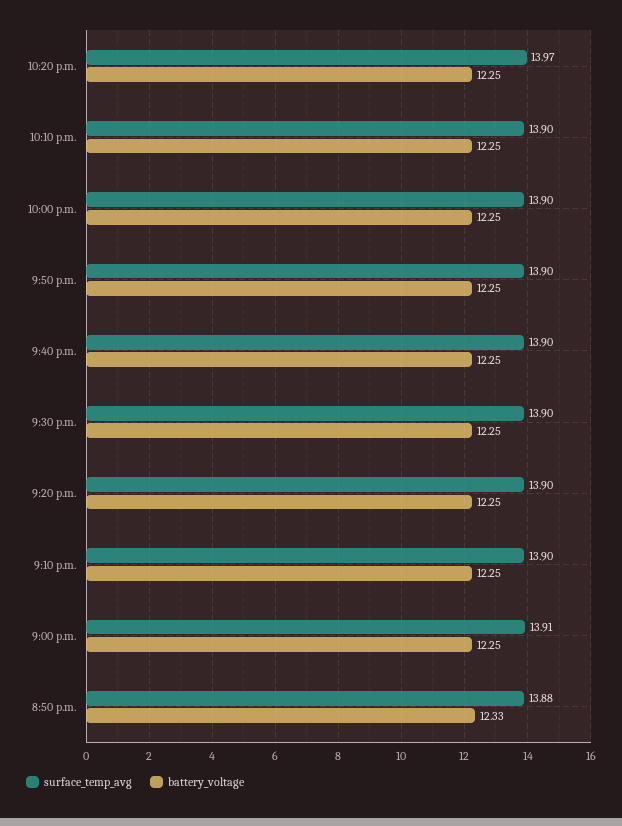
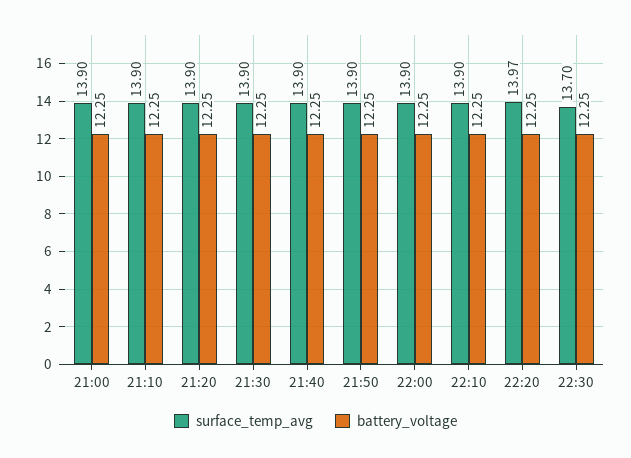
surface_temp_avg, 9:00 p.m.: 13.91 -> 13.9
surface_temp_avg, 8:50 p.m.: 13.88 -> none
battery_voltage, 8:50 p.m.: 12.33 -> none
surface_temp_avg, 22:30: none -> 13.7
battery_voltage, 22:30: none -> 12.25

